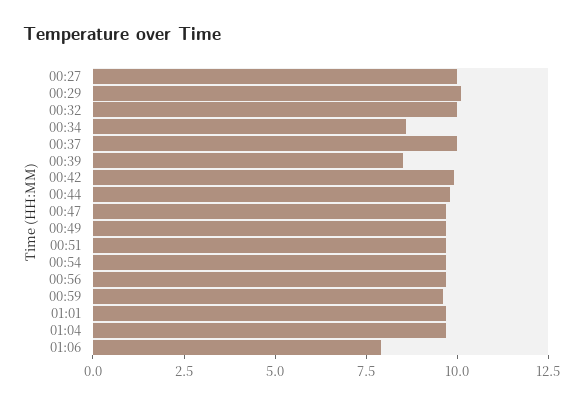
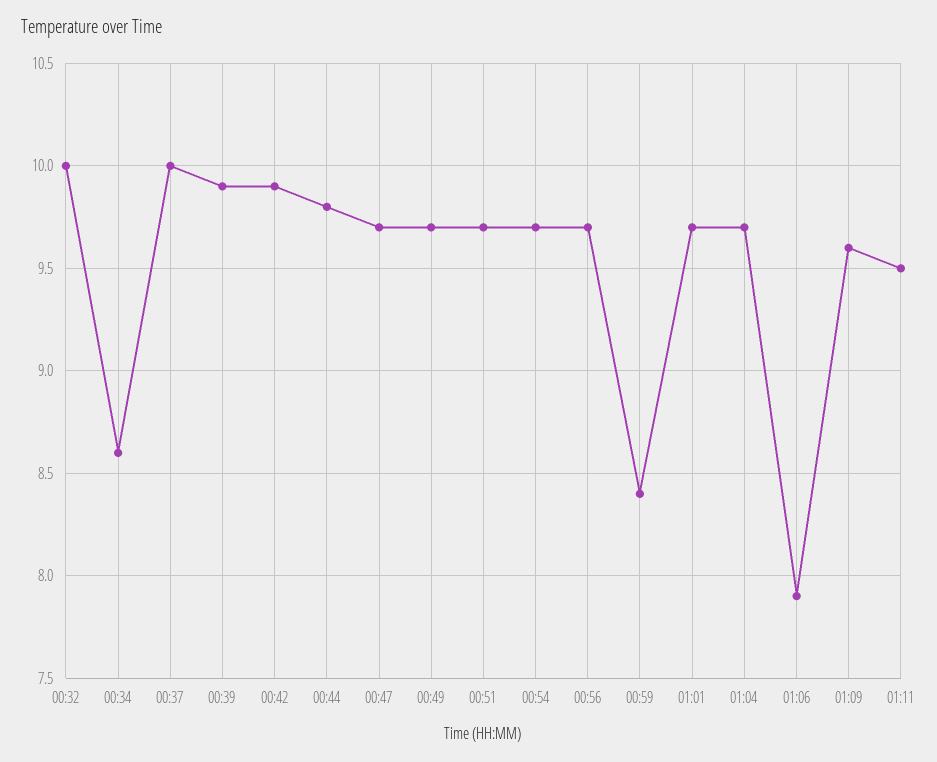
00:27: 10 -> none
00:29: 10 -> none
00:39: 8.5 -> 9.9
00:59: 9.5 -> 8.4
01:09: none -> 9.6
01:11: none -> 9.5

